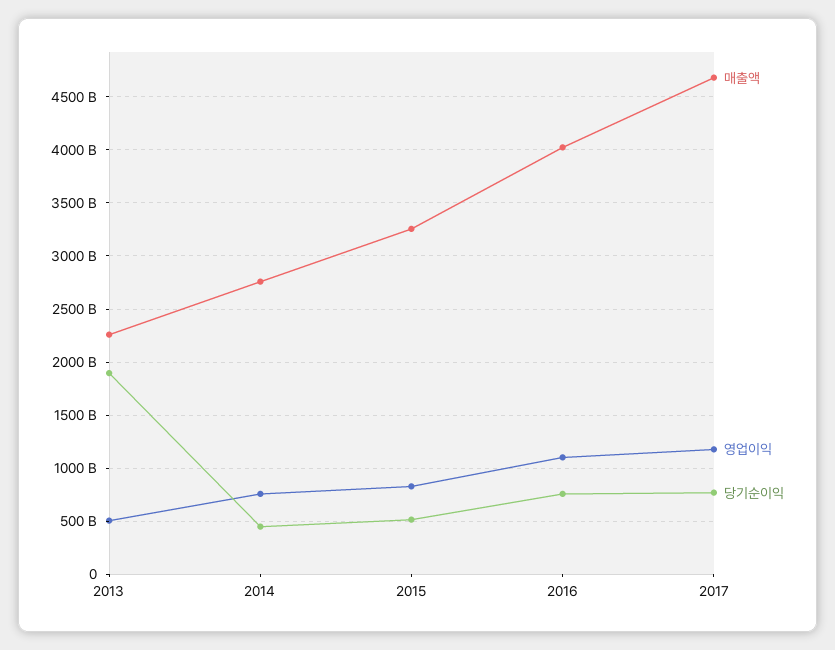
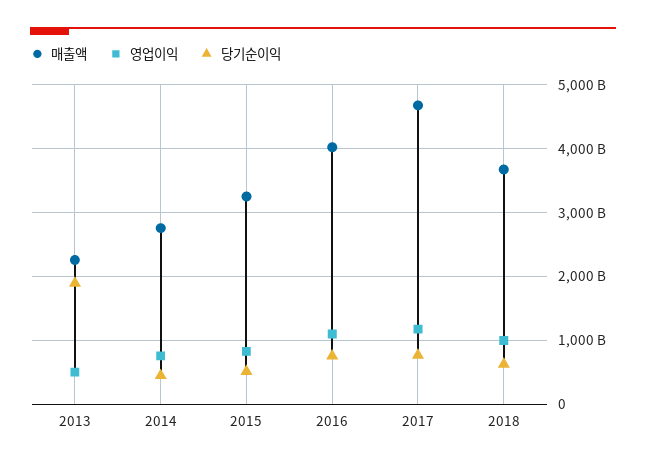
매출액, 2018: none -> 3700000000000
영업이익, 2018: none -> 1000000000000
당기순이익, 2018: none -> 600000000000

